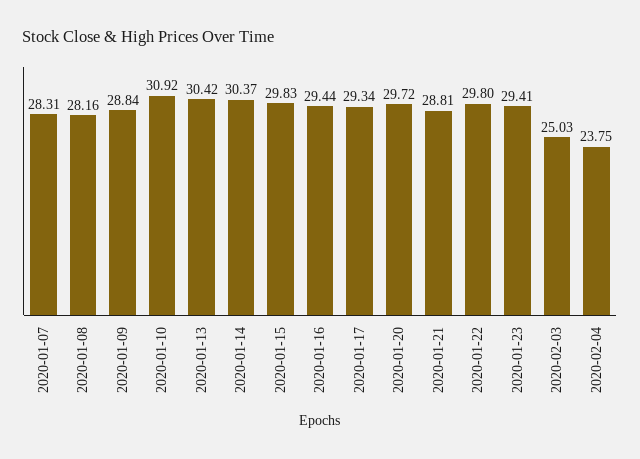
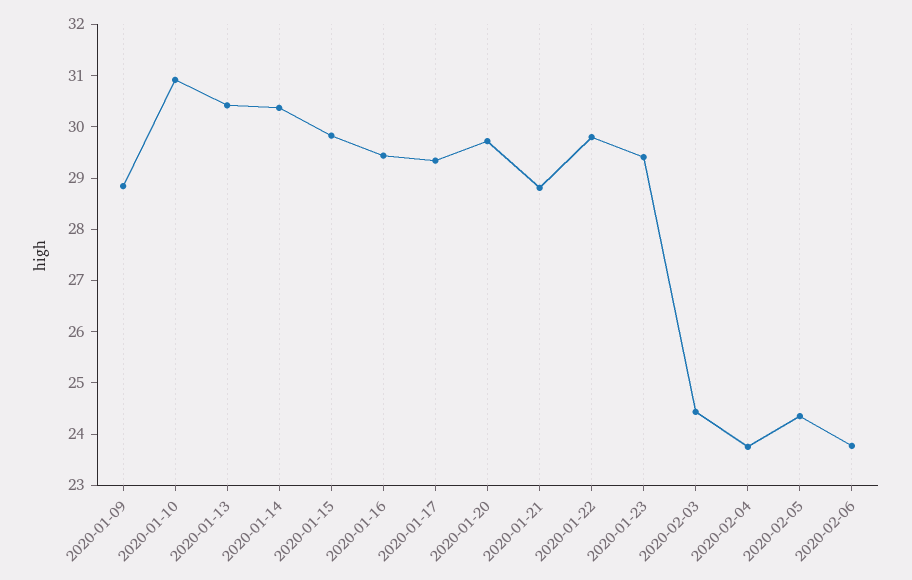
2020-01-07: 28.31 -> none
2020-01-08: 28.16 -> none
2020-02-03: 25.03 -> 24.4
2020-02-05: none -> 24.4
2020-02-06: none -> 23.8

